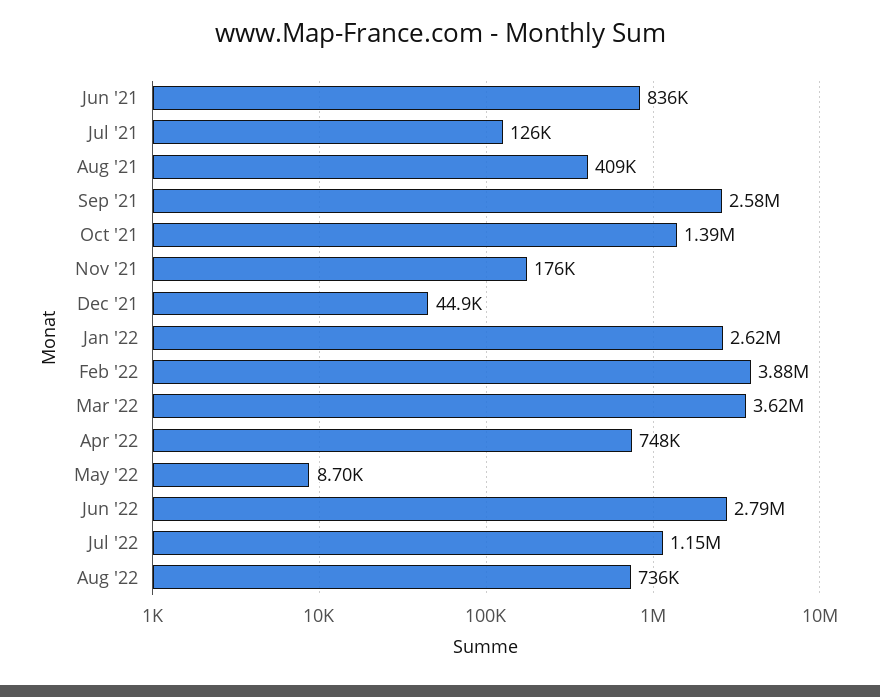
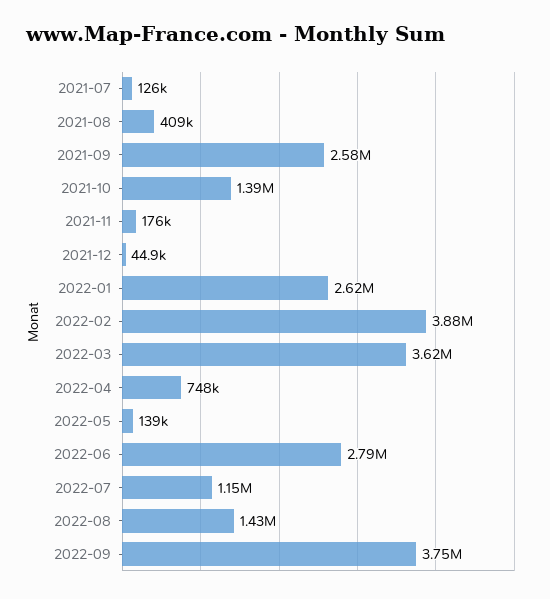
Jun '21: 836000 -> none
May '22: 8700 -> 139000
Aug '22: 736000 -> 1430000
2022-09: none -> 3750000

